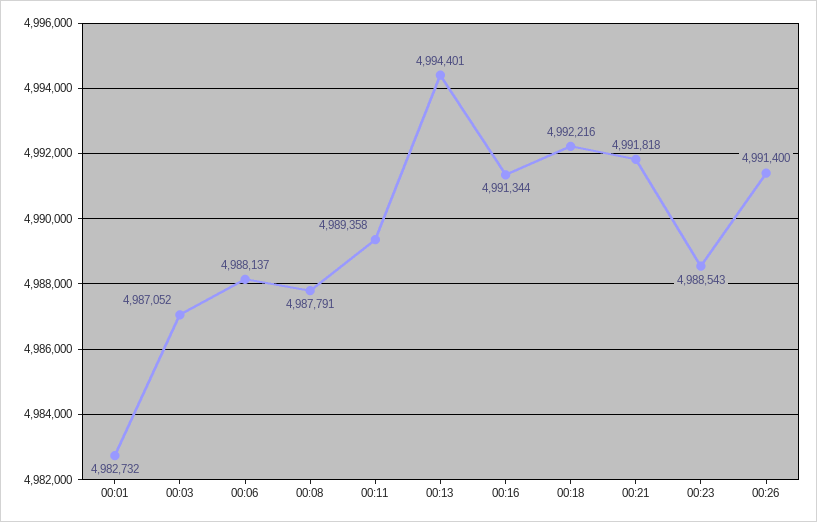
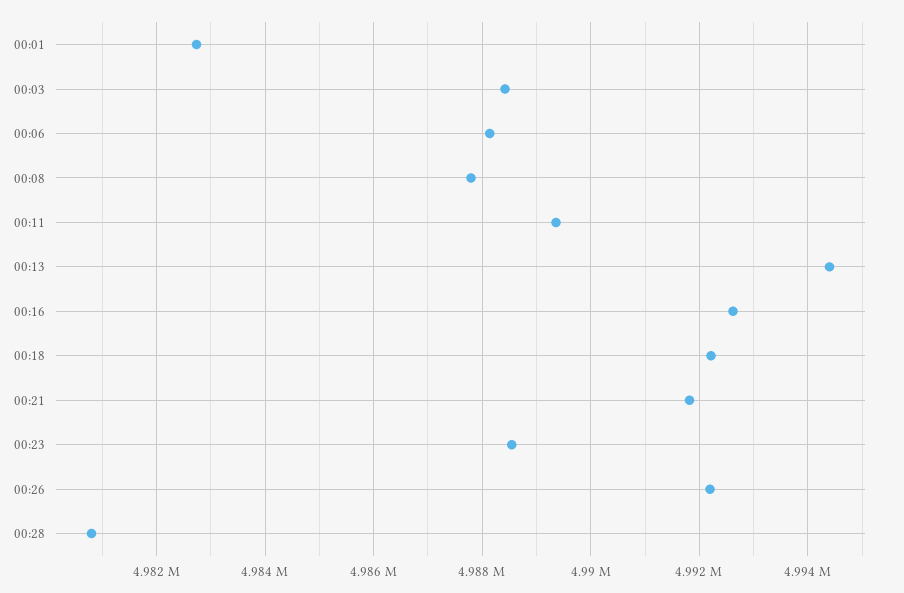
00:03: 4987052 -> 4988400
00:16: 4991344 -> 4992600
00:26: 4991400 -> 4992200
00:28: none -> 4980800

